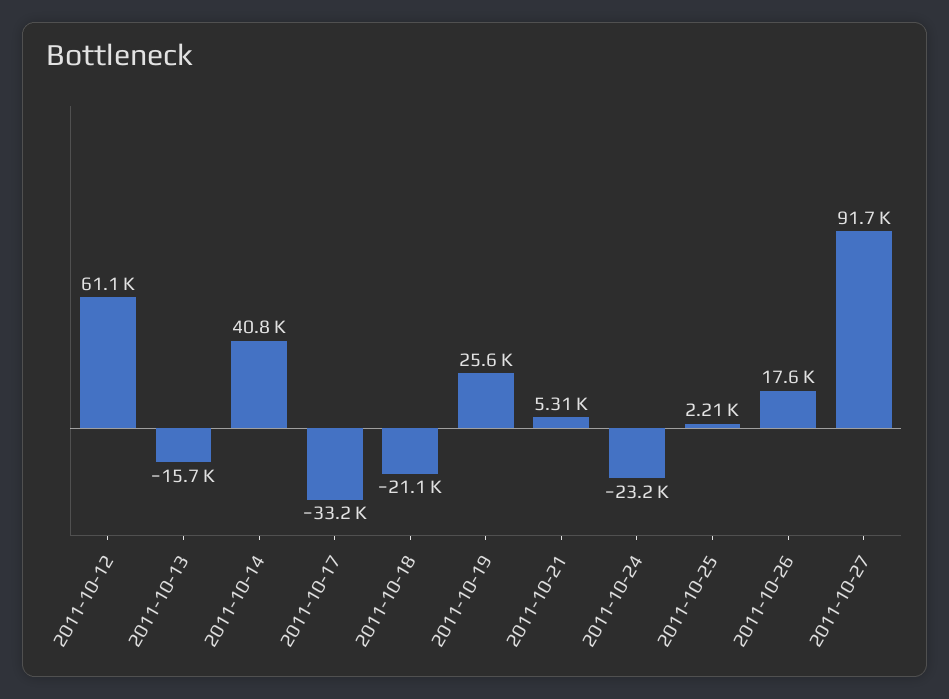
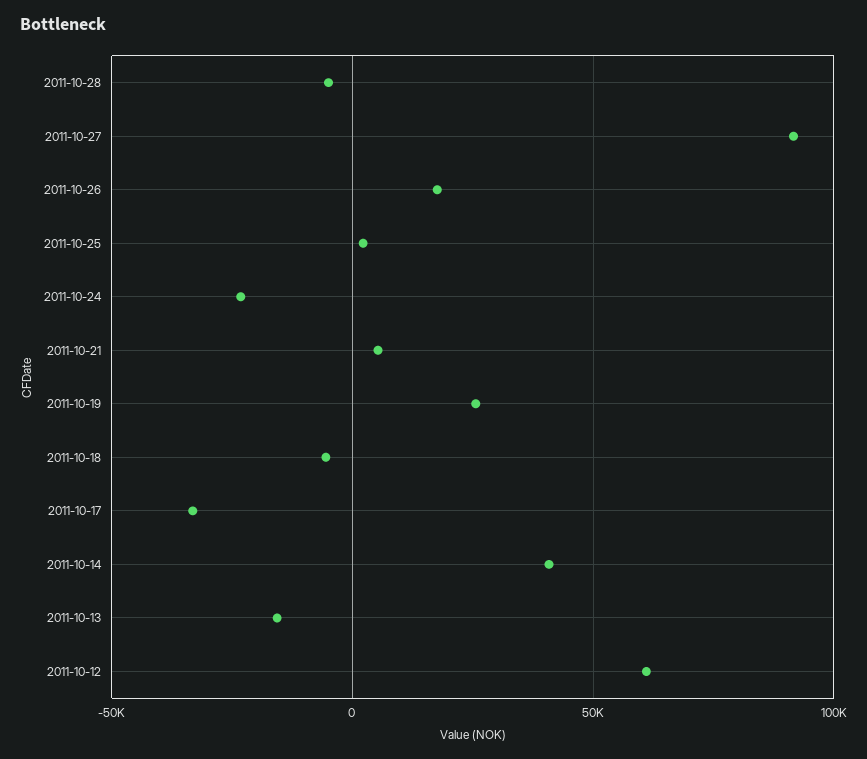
2011-10-18: -21100 -> -5000
2011-10-28: none -> -5000

